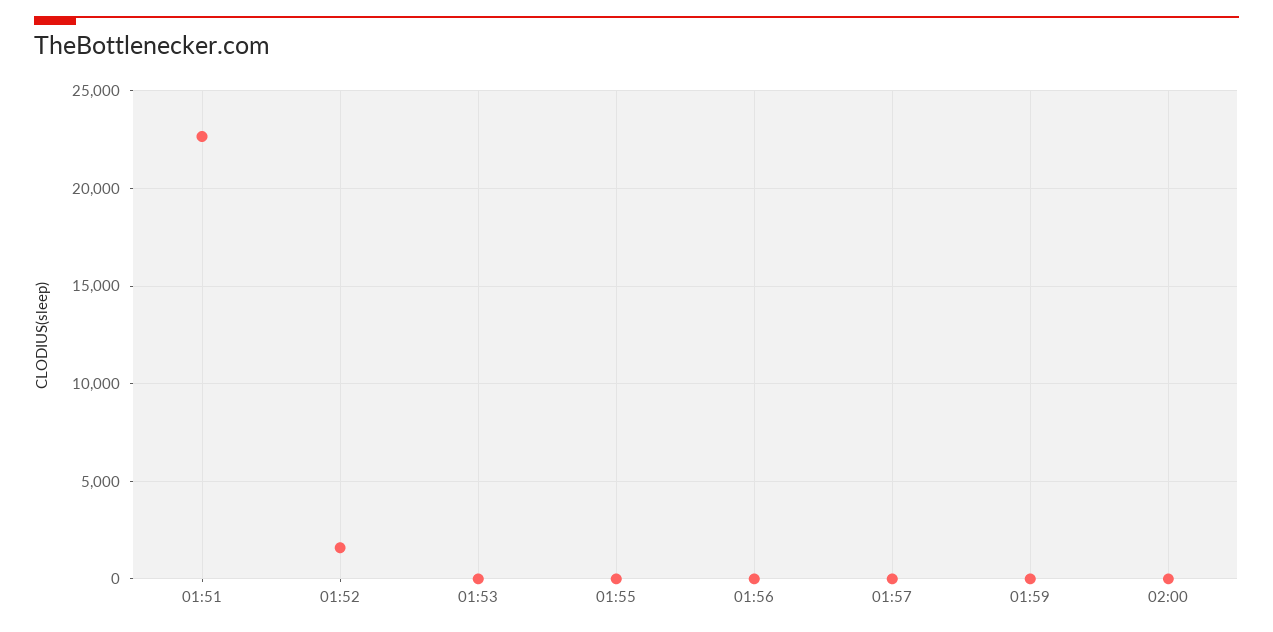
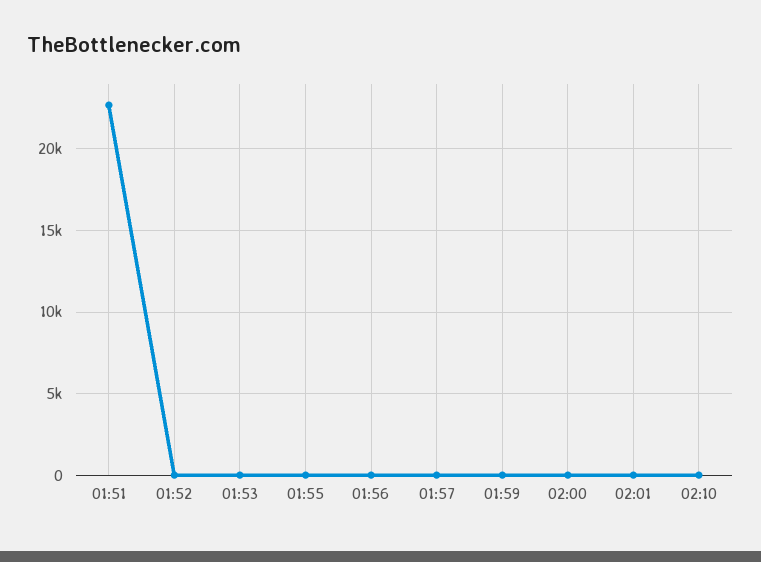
01:52: 1500 -> 0
02:01: none -> 0
02:10: none -> 0

